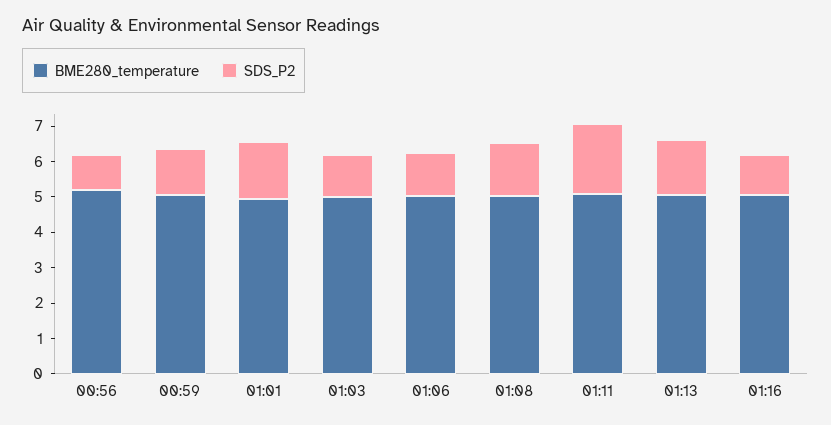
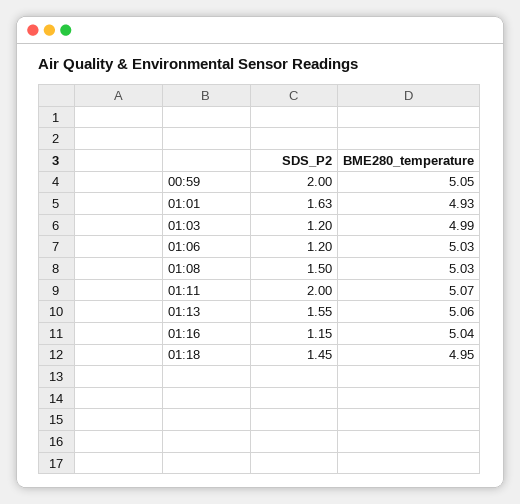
BME280_temperature, 00:56: 5.25 -> none
SDS_P2, 00:56: 1 -> none
SDS_P2, 00:59: 1.25 -> 2
SDS_P2, 01:18: none -> 1.45
BME280_temperature, 01:18: none -> 4.95

